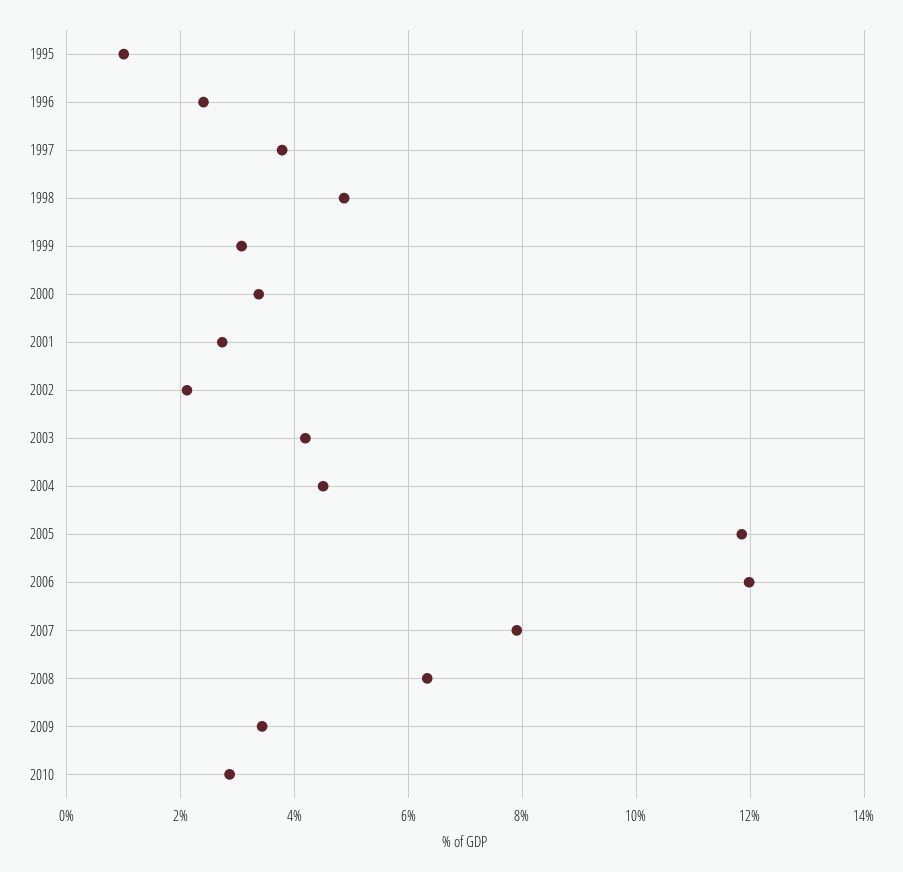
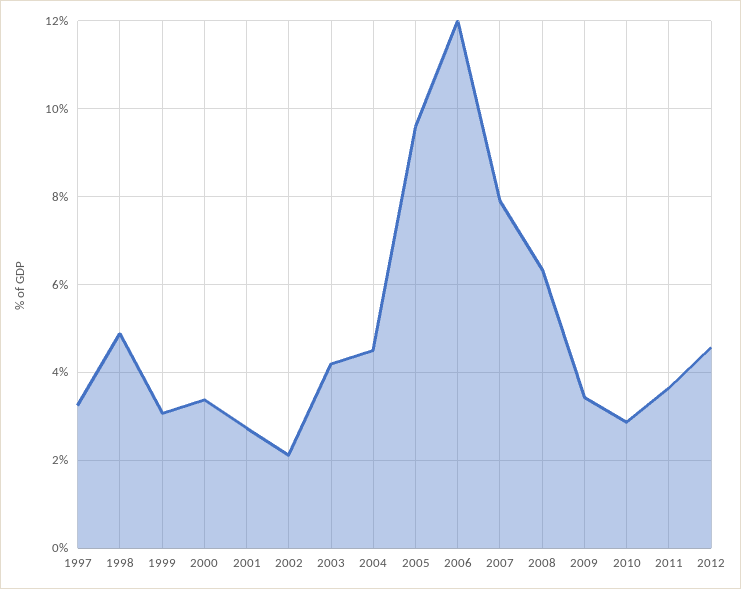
1995: 1 -> none
1996: 2.4 -> none
1997: 3.8 -> 3.2
2005: 11.8 -> 9.6
2011: none -> 3.6
2012: none -> 4.6

